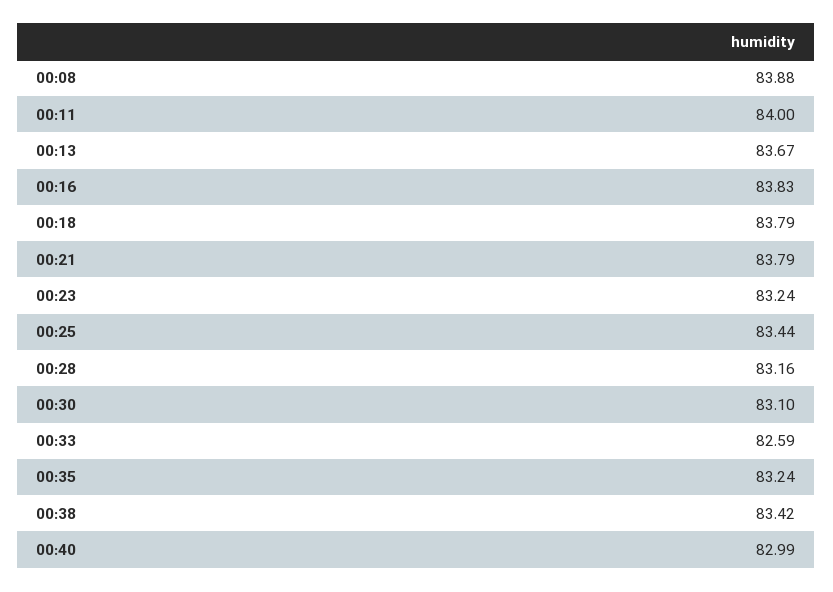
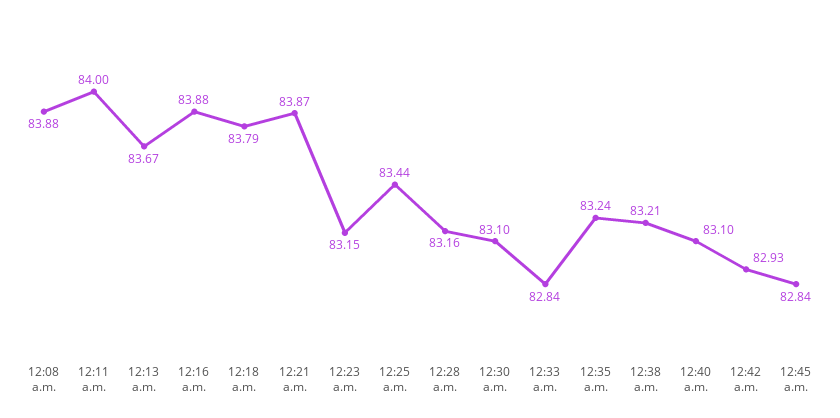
00:16: 83.83 -> 83.88
00:21: 83.79 -> 83.87
00:23: 83.24 -> 83.15
00:33: 82.59 -> 82.84
00:38: 83.42 -> 83.21
00:40: 82.99 -> 83.1
12:42 a.m.: none -> 82.93
12:45 a.m.: none -> 82.84

